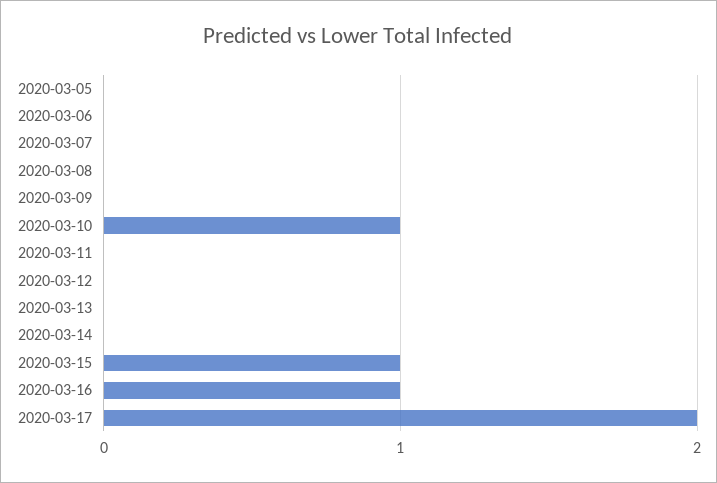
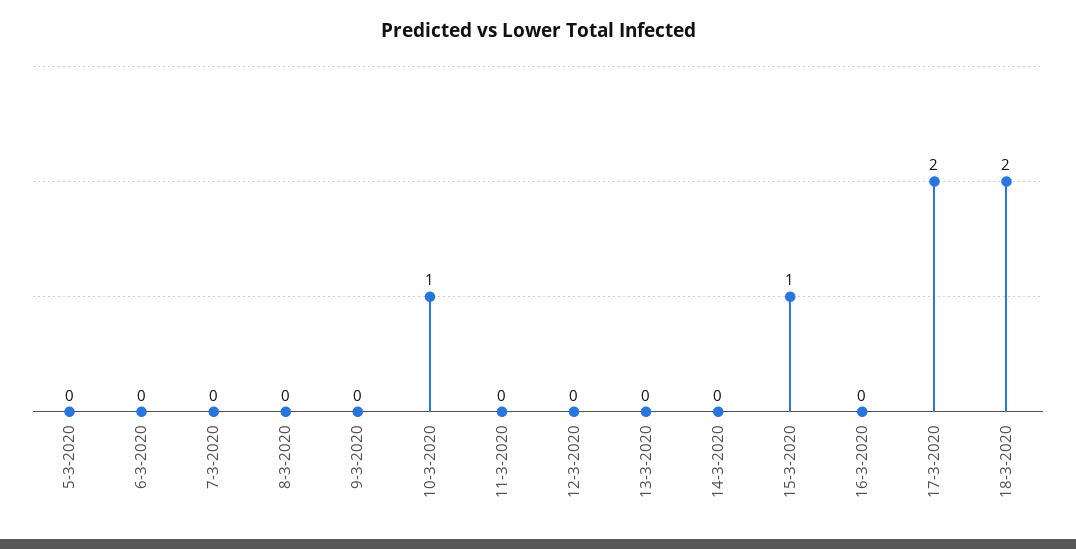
2020-03-16: 1 -> 0
18-3-2020: none -> 2

